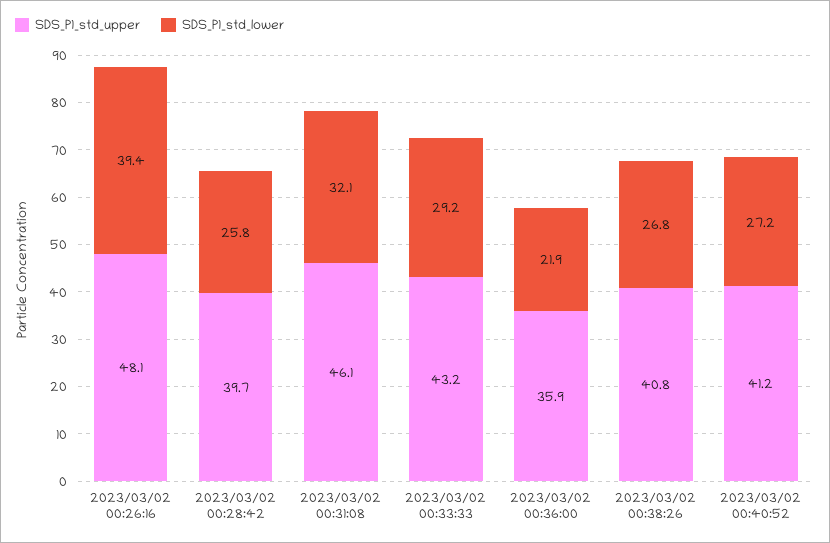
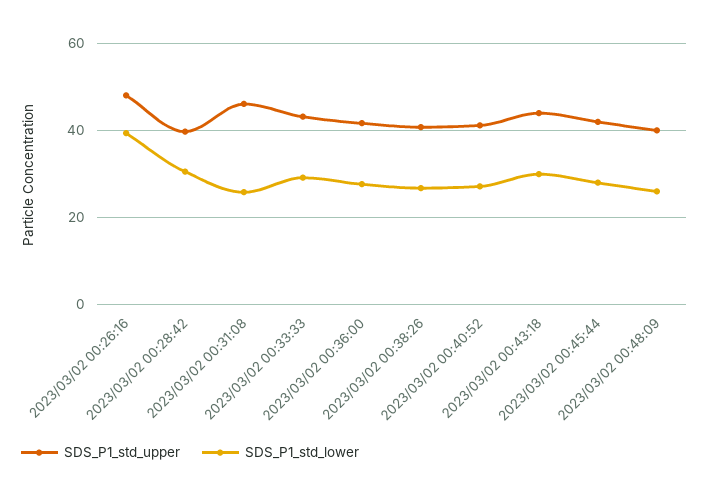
SDS_P1_std_lower, 2023/03/02 00:28:42: 25.8 -> 30
SDS_P1_std_lower, 2023/03/02 00:31:08: 32.1 -> 26
SDS_P1_std_upper, 2023/03/02 00:36:00: 35.9 -> 42
SDS_P1_std_lower, 2023/03/02 00:36:00: 21.9 -> 28
SDS_P1_std_upper, 2023/03/02 00:43:18: none -> 44
SDS_P1_std_lower, 2023/03/02 00:43:18: none -> 30
SDS_P1_std_upper, 2023/03/02 00:45:44: none -> 42
SDS_P1_std_lower, 2023/03/02 00:45:44: none -> 28
SDS_P1_std_upper, 2023/03/02 00:48:09: none -> 40
SDS_P1_std_lower, 2023/03/02 00:48:09: none -> 26

